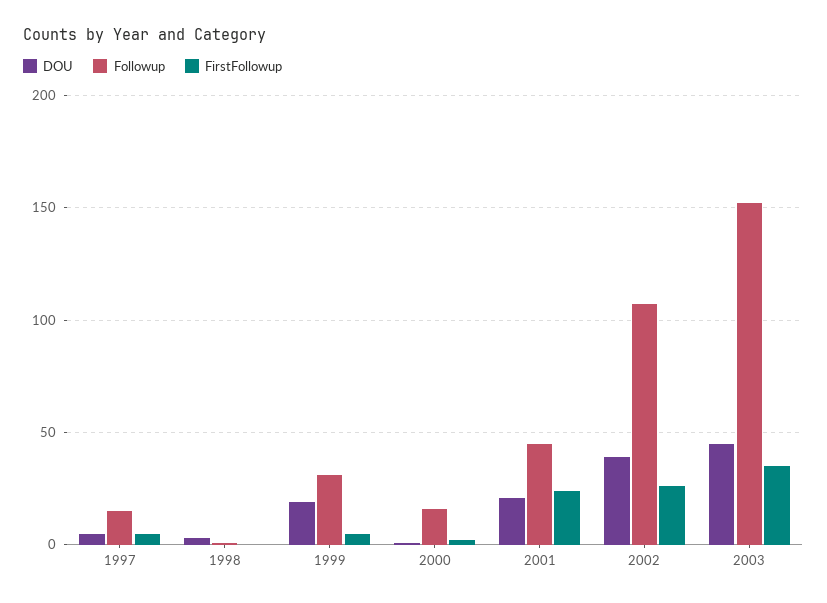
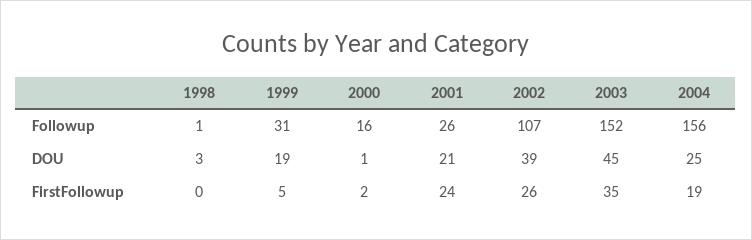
DOU, 1997: 5 -> none
Followup, 1997: 15 -> none
FirstFollowup, 1997: 5 -> none
Followup, 2001: 45 -> 26
Followup, 2004: none -> 156
DOU, 2004: none -> 25
FirstFollowup, 2004: none -> 19

